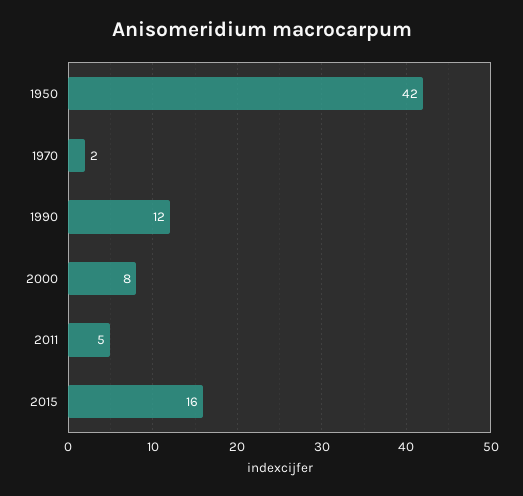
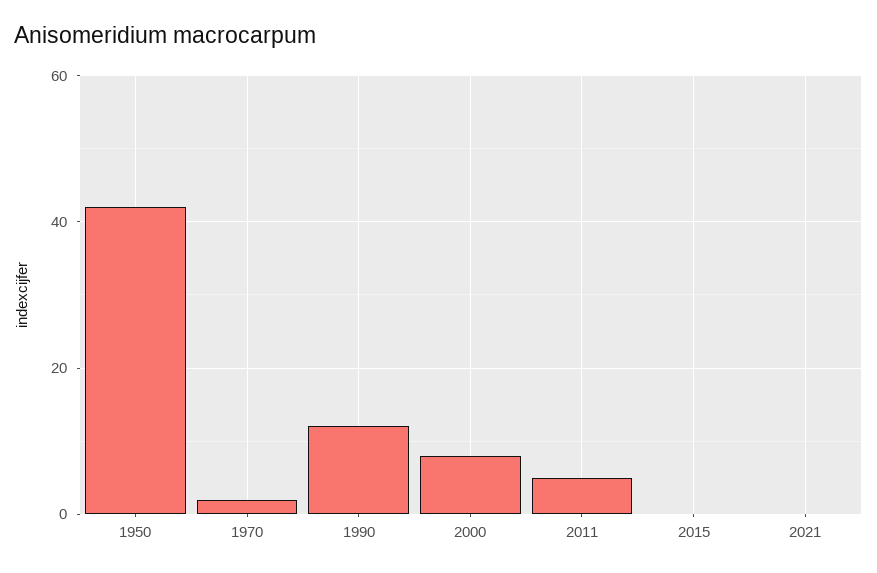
2015: 16 -> 0
2021: none -> 0

